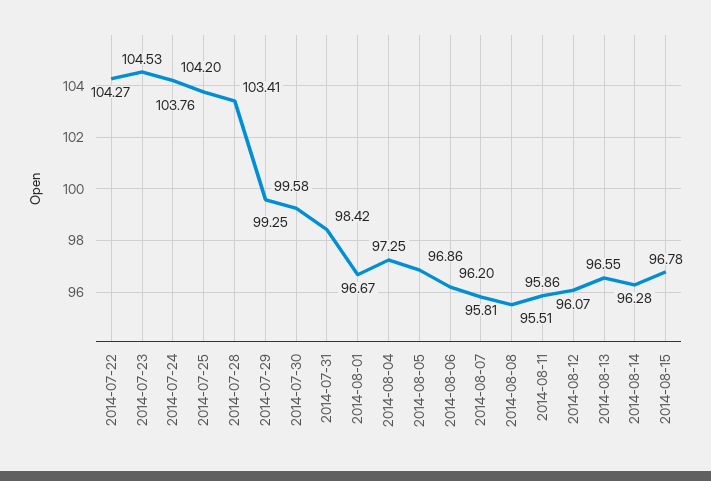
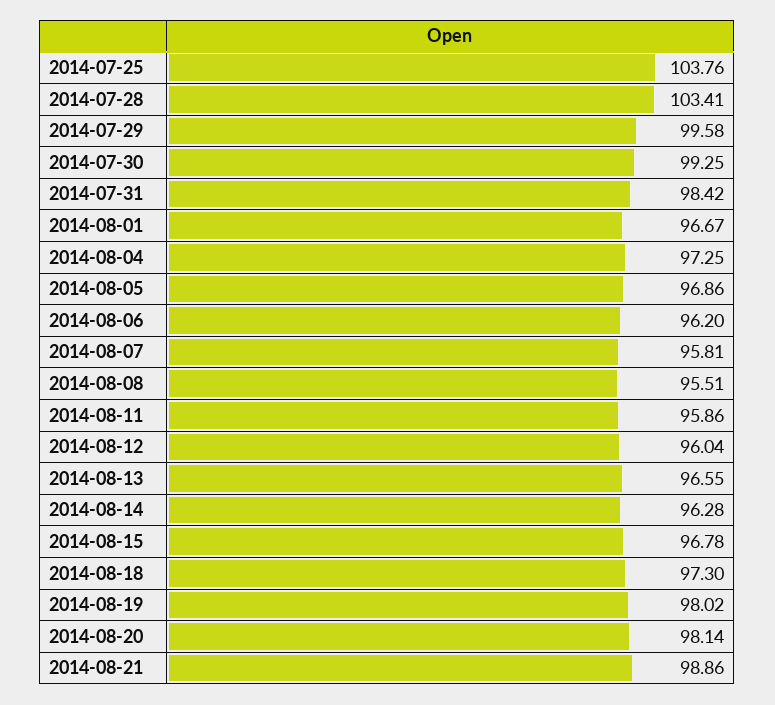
2014-07-22: 104.27 -> none
2014-07-23: 104.53 -> none
2014-07-24: 104.2 -> none
2014-08-12: 96.07 -> 96.04
2014-08-18: none -> 97.3
2014-08-19: none -> 98.02
2014-08-20: none -> 98.14
2014-08-21: none -> 98.86

